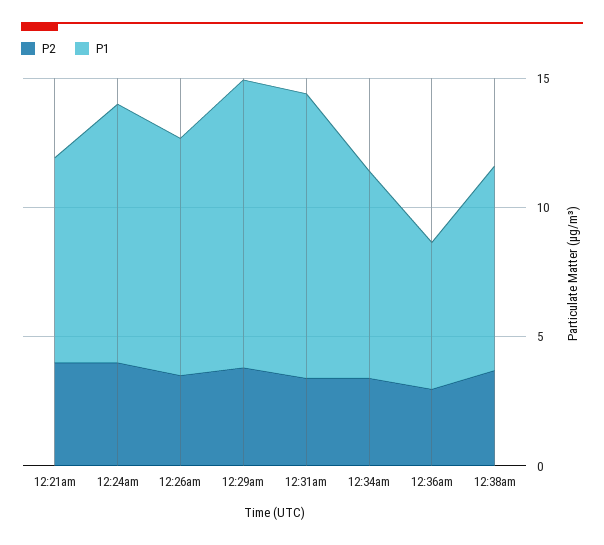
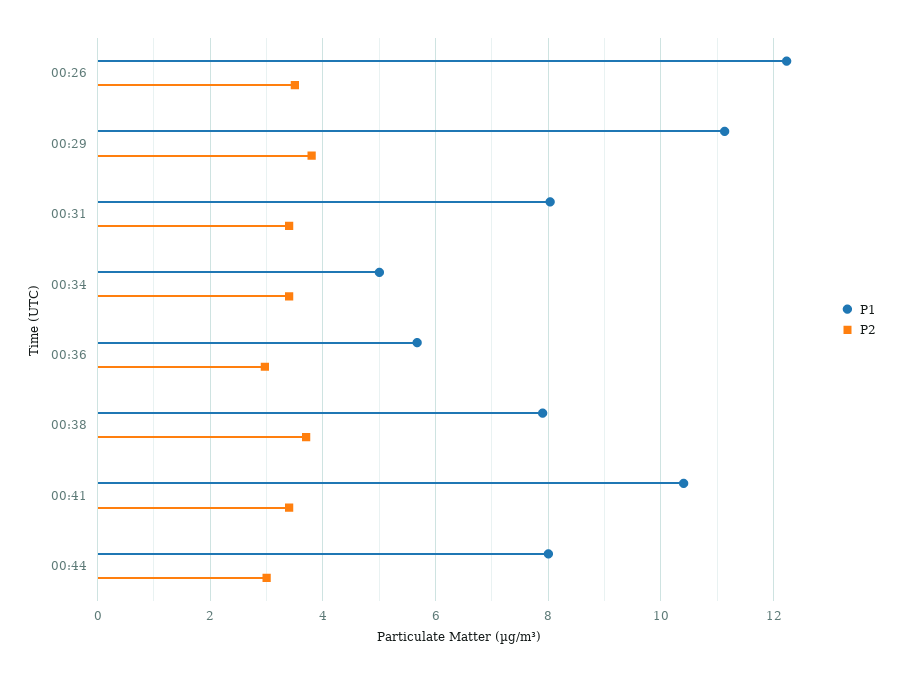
P2, 12:21am: 4 -> none
P1, 12:21am: 8 -> none
P2, 12:24am: 4 -> none
P1, 12:24am: 10 -> none
P1, 12:26am: 9 -> 12.2
P1, 12:31am: 11 -> 8
P1, 12:34am: 8 -> 5
P1, 00:41: none -> 10.4
P2, 00:41: none -> 3.4
P1, 00:44: none -> 8
P2, 00:44: none -> 3

